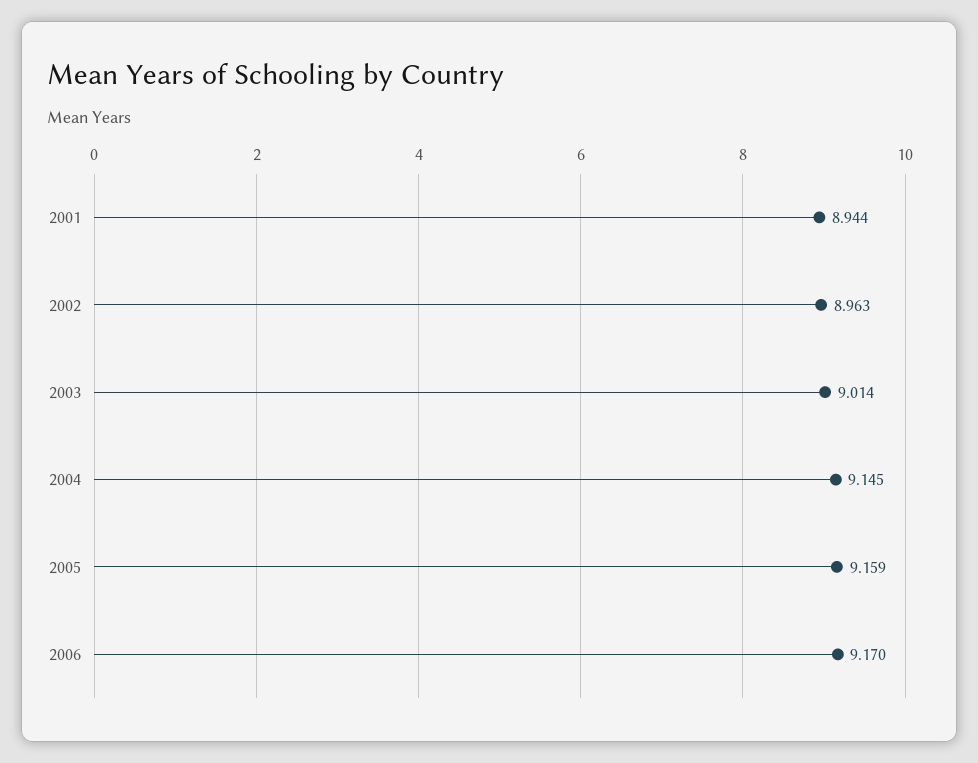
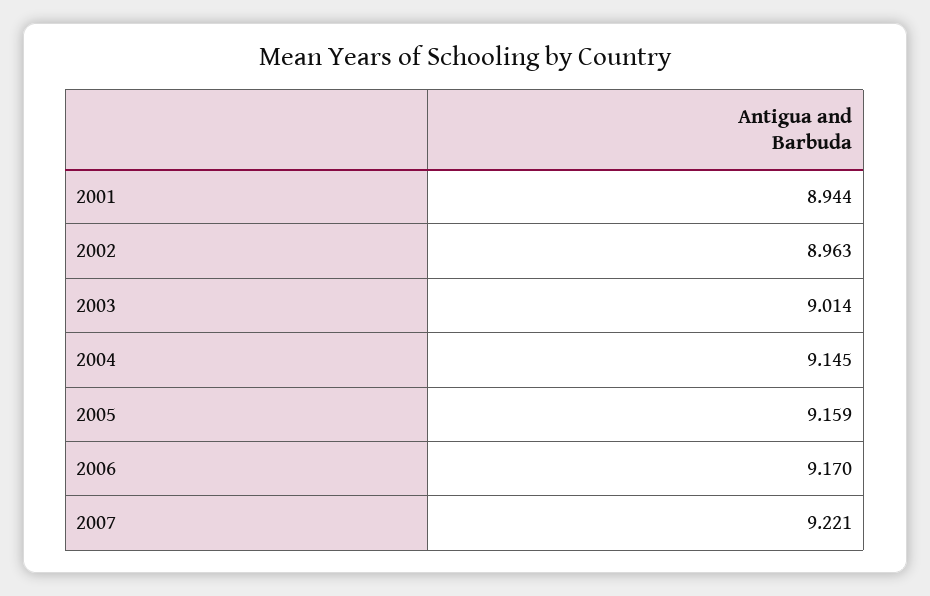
2007: none -> 9.221

